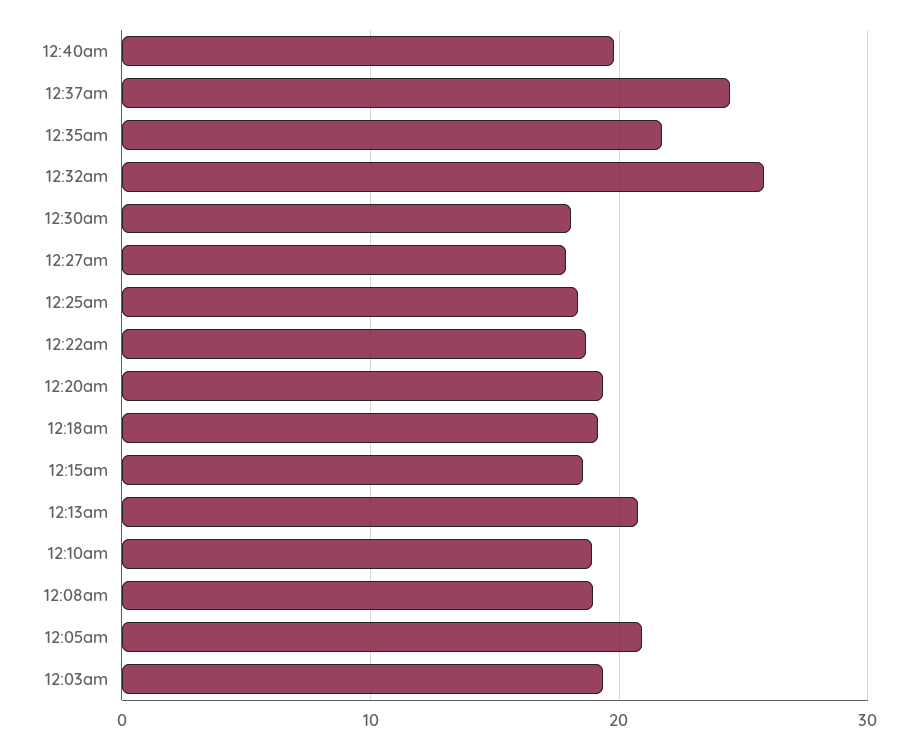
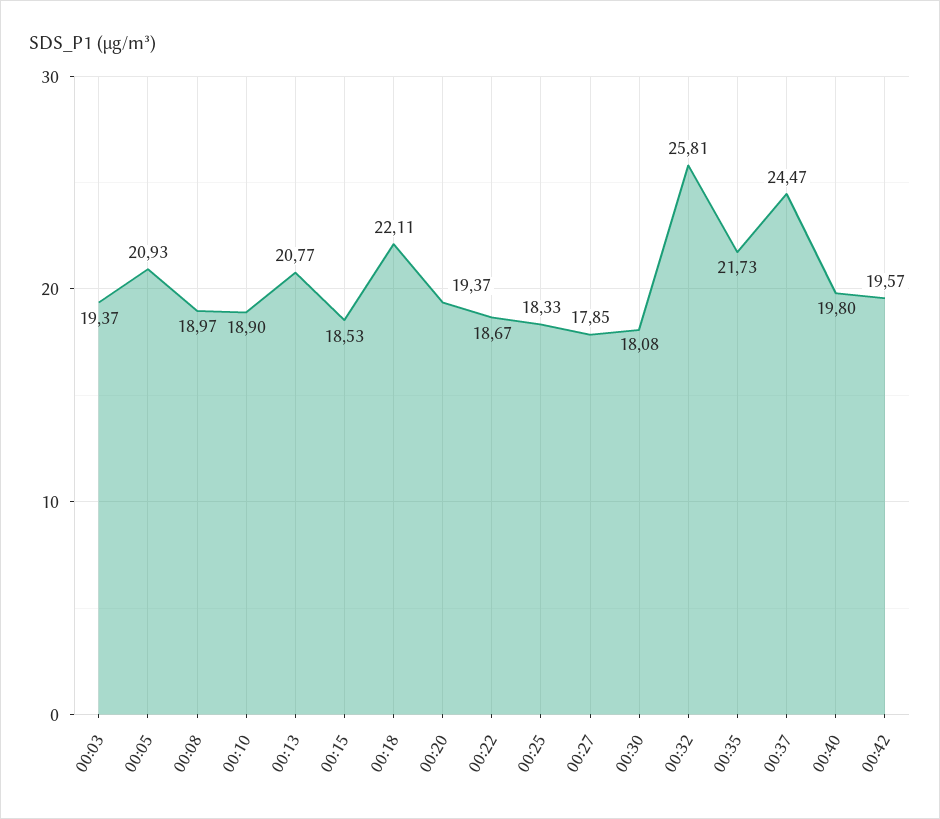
12:18am: 19 -> 22.11
00:42: none -> 19.57

